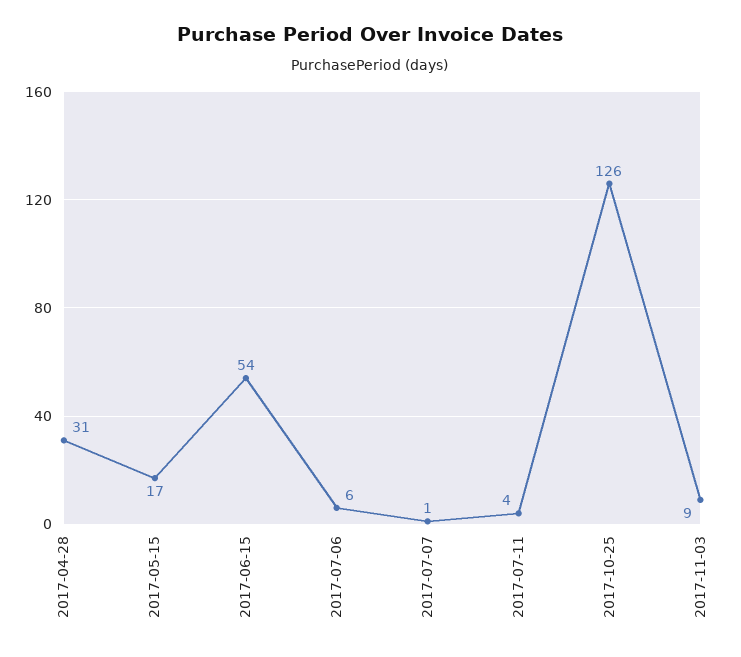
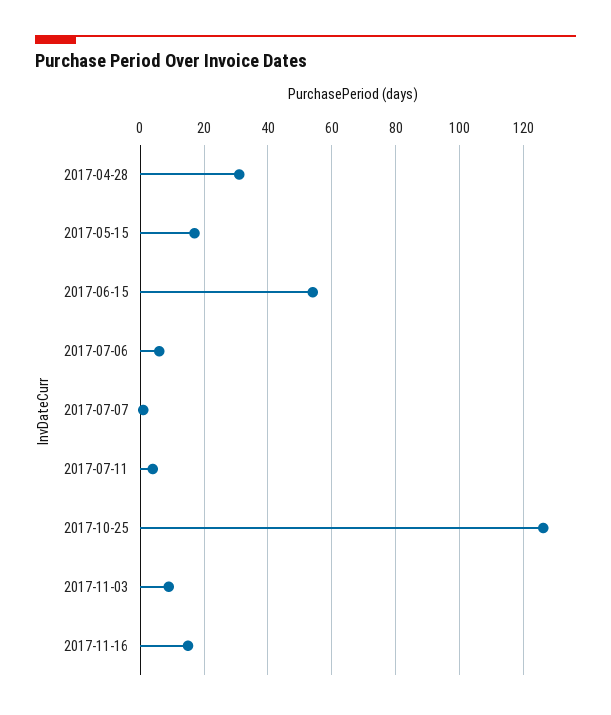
2017-11-16: none -> 15

